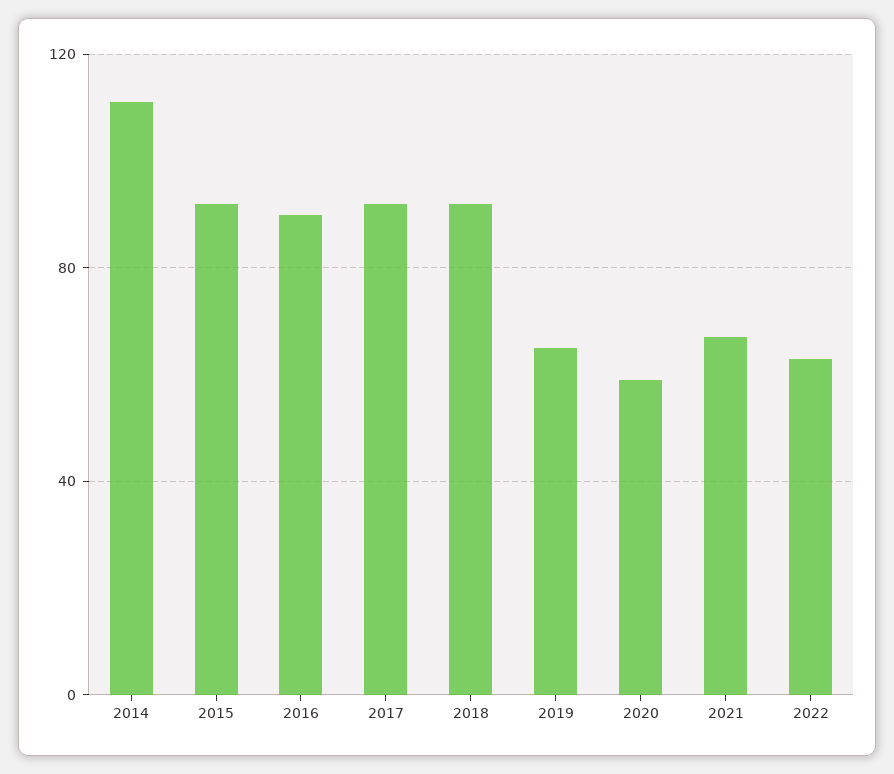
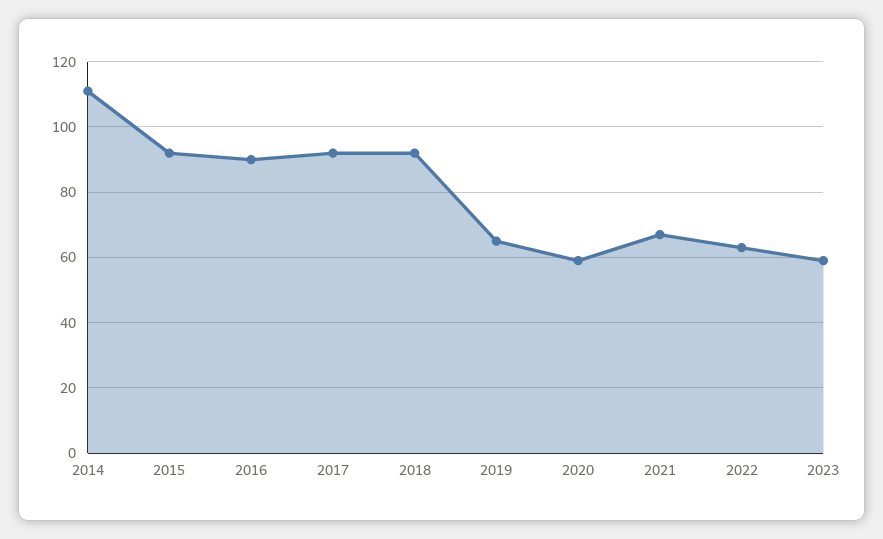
2023: none -> 60

